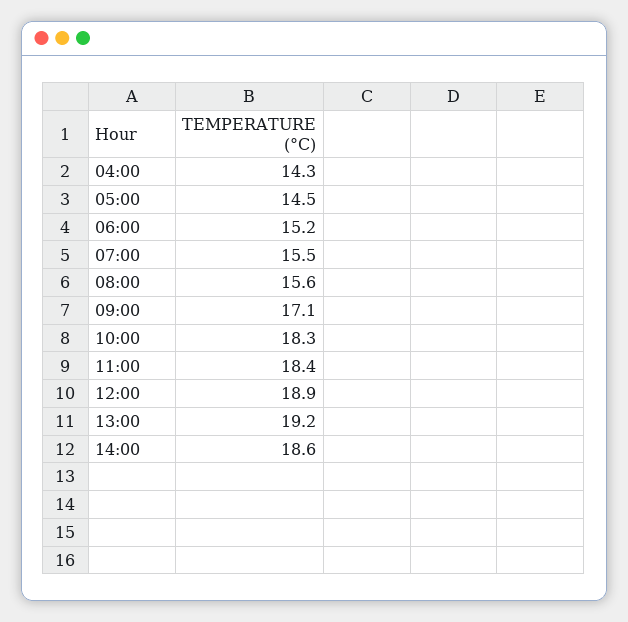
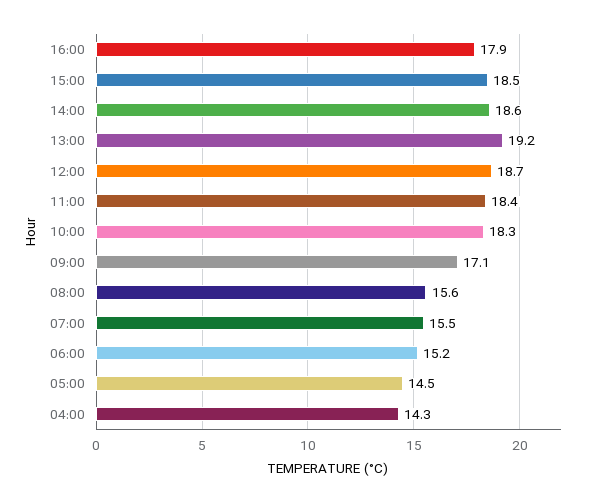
12:00: 18.9 -> 18.7
16:00: none -> 17.9
15:00: none -> 18.5

